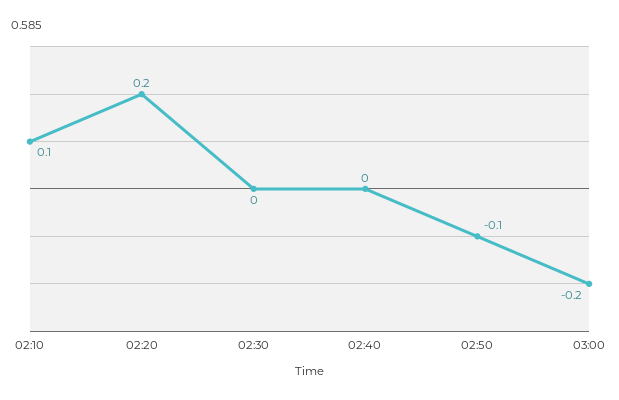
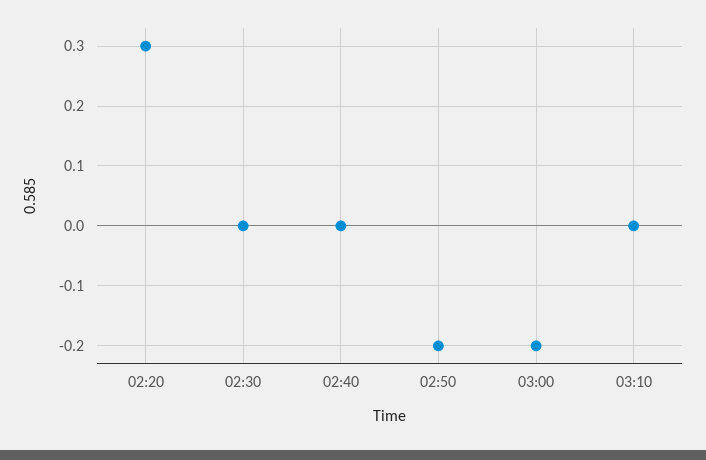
02:10: 0.1 -> none
02:20: 0.2 -> 0.3
02:50: -0.1 -> -0.2
03:10: none -> 0

